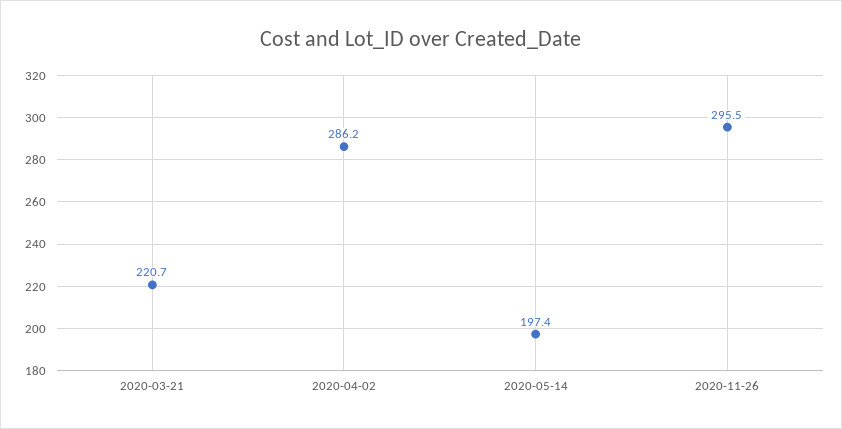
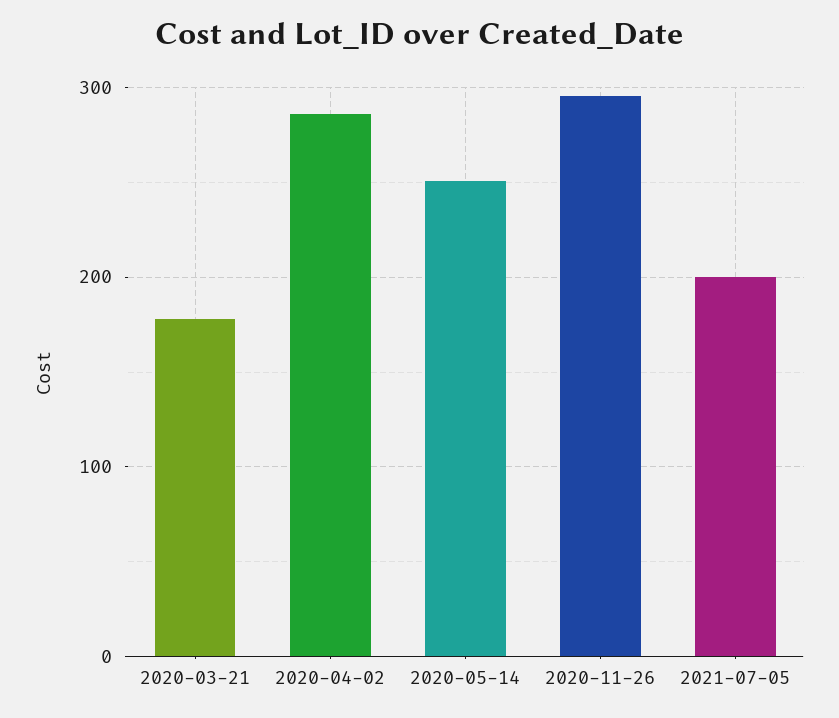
2020-03-21: 220.7 -> 180
2020-05-14: 197.4 -> 250
2021-07-05: none -> 200

